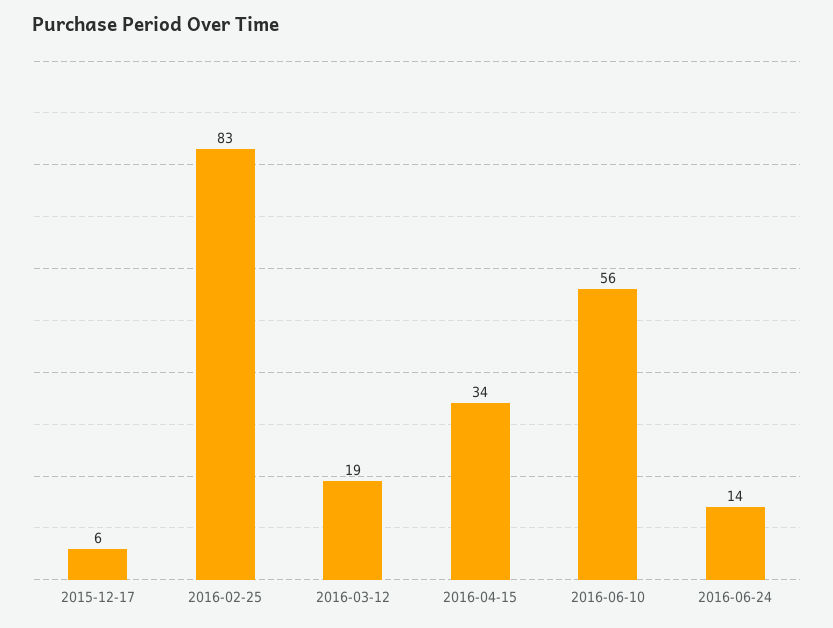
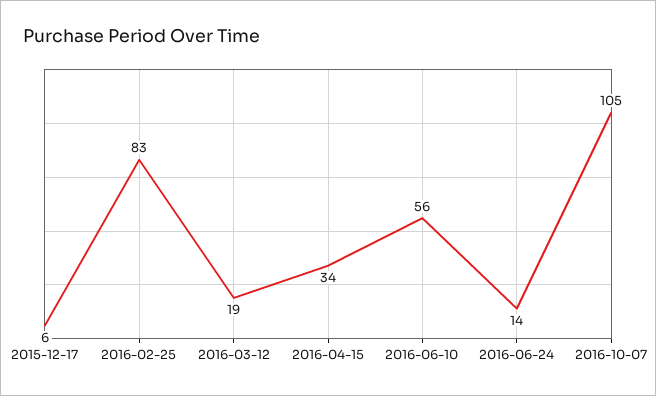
2016-10-07: none -> 105

